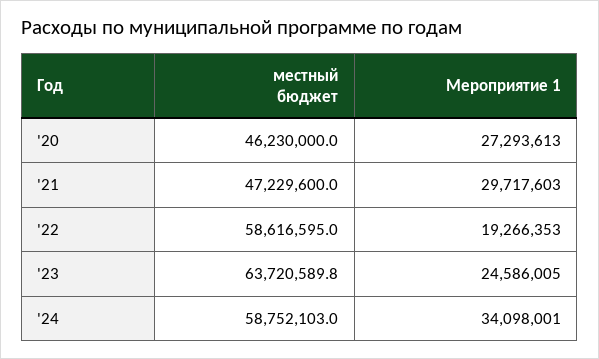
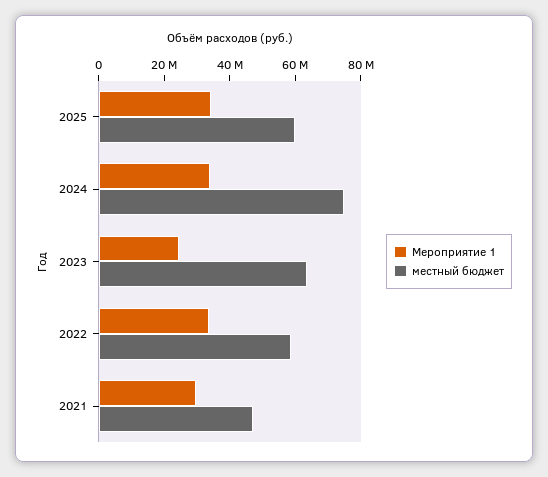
местный бюджет, '20: 46230000 -> none
Мероприятие 1, '20: 27293613 -> none
Мероприятие 1, '22: 19266353 -> 35000000
местный бюджет, '24: 58752103 -> 75000000
Мероприятие 1, 2025: none -> 35000000
местный бюджет, 2025: none -> 60000000

